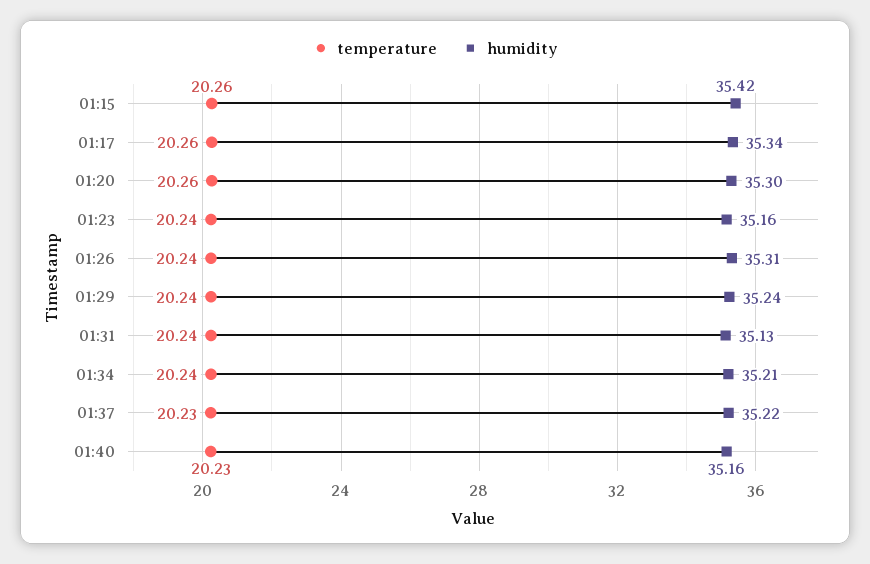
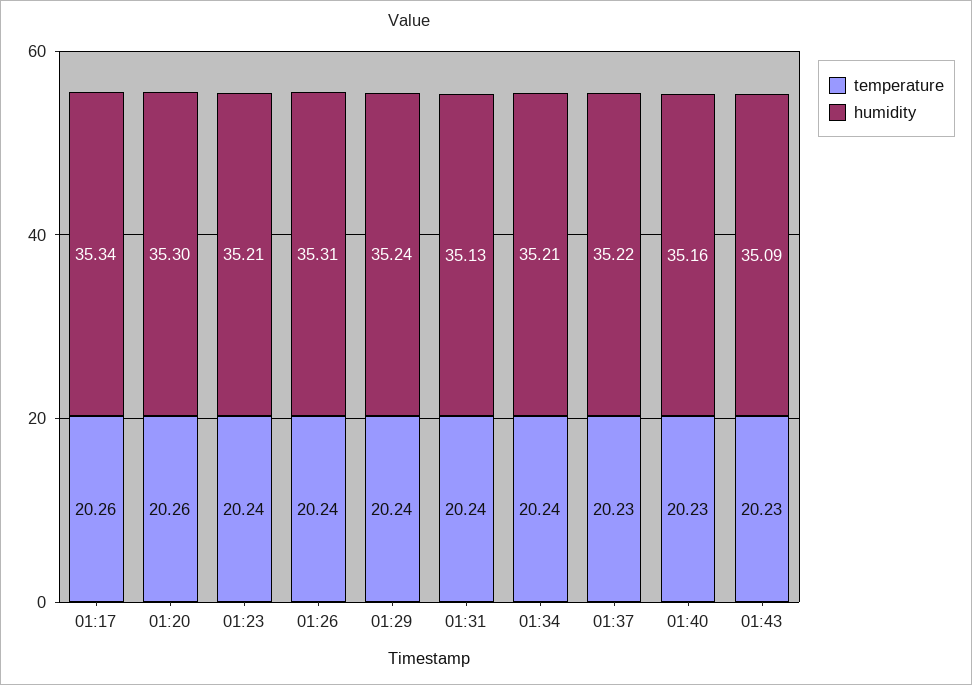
temperature, 01:15: 20.26 -> none
humidity, 01:15: 35.42 -> none
humidity, 01:23: 35.16 -> 35.21
temperature, 01:43: none -> 20.23
humidity, 01:43: none -> 35.09

